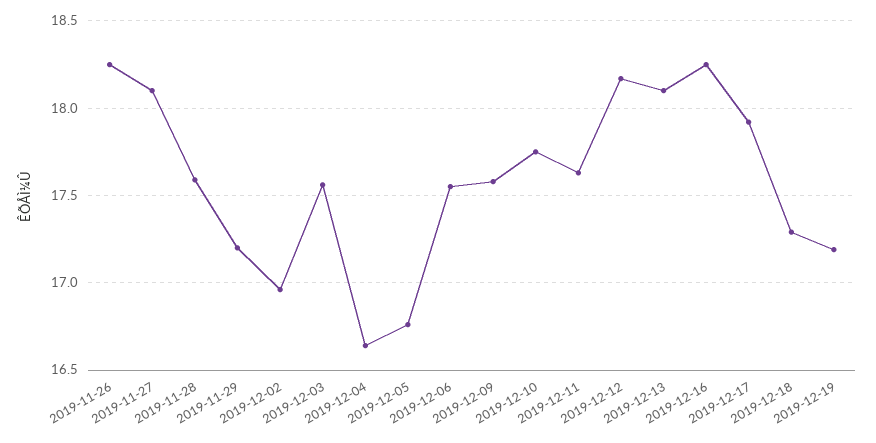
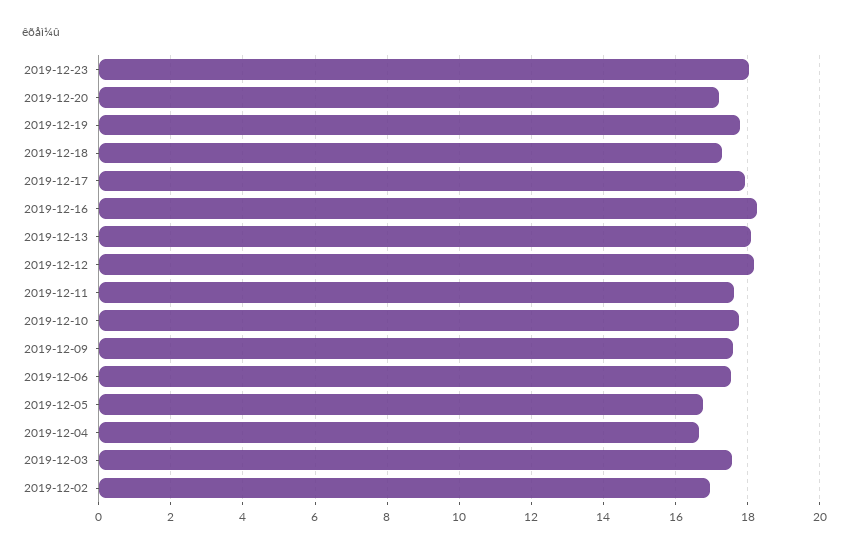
2019-11-26: 18.25 -> none
2019-11-27: 18.1 -> none
2019-11-28: 17.6 -> none
2019-11-29: 17.2 -> none
2019-12-19: 17.2 -> 17.8
2019-12-23: none -> 18
2019-12-20: none -> 17.2

